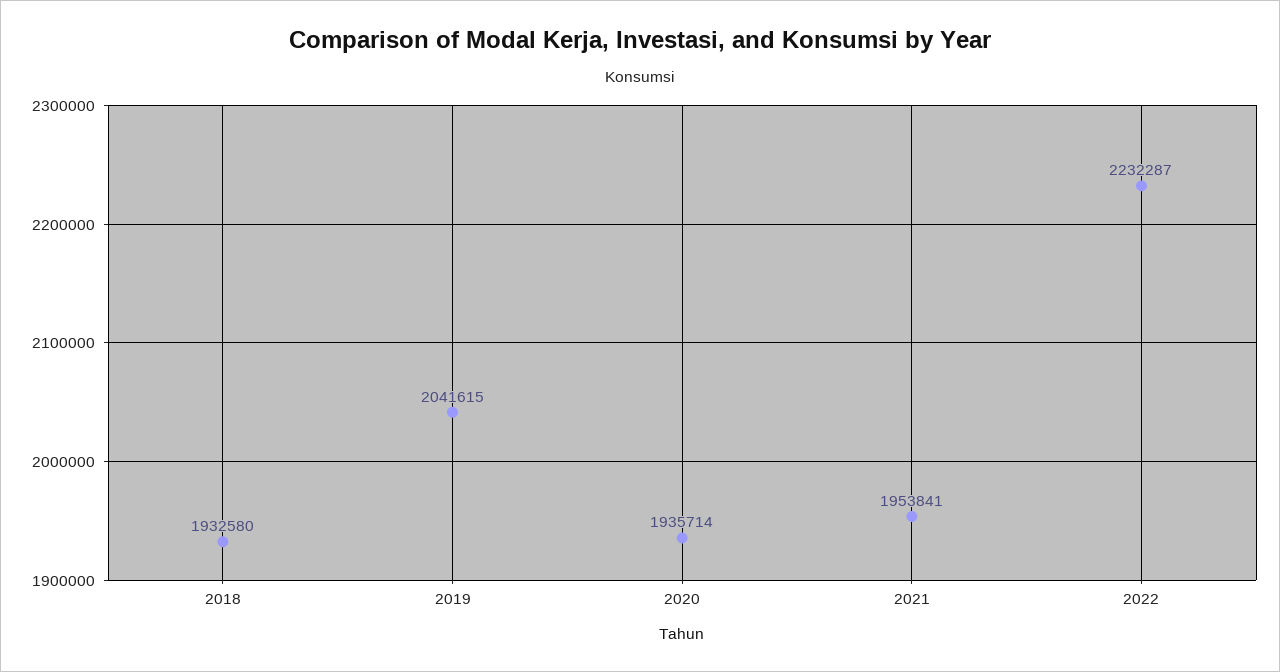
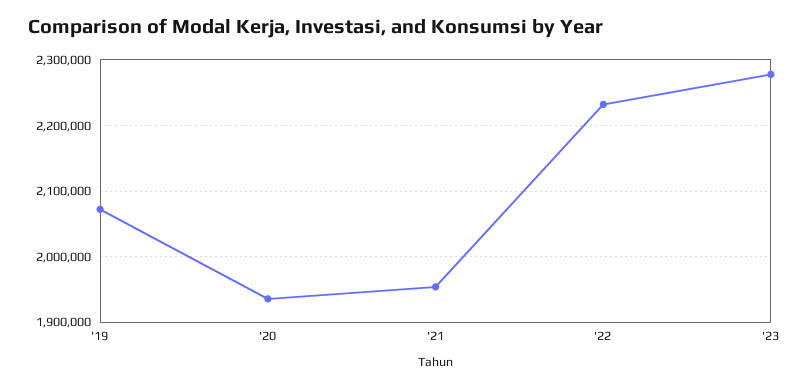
2018: 1932580 -> none
2019: 2041615 -> 2070000
'23: none -> 2280000

